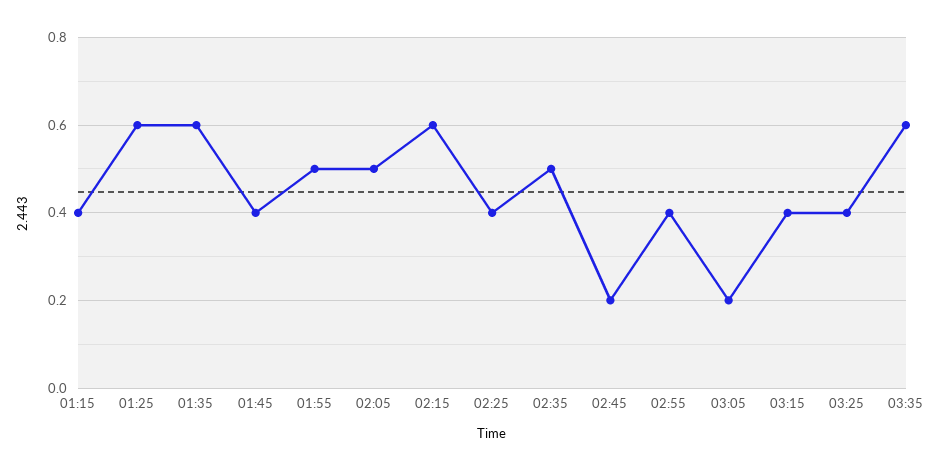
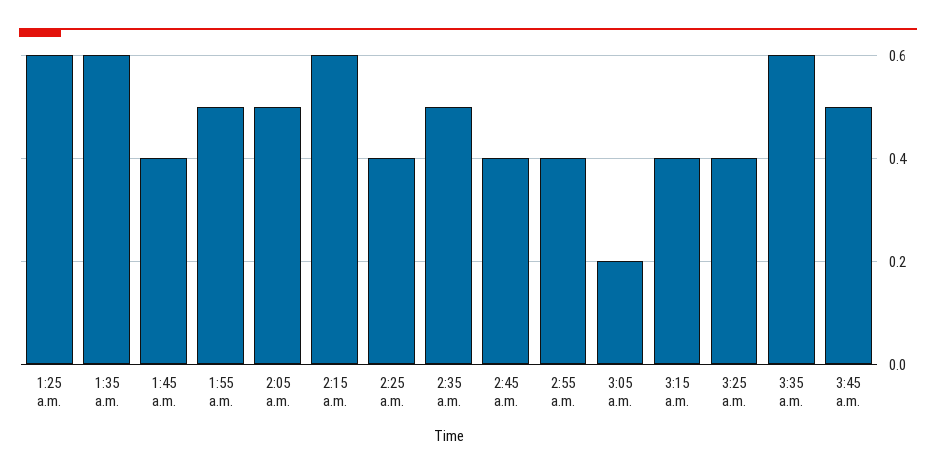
01:15: 0.4 -> none
02:45: 0.2 -> 0.4
3:45 a.m.: none -> 0.5

